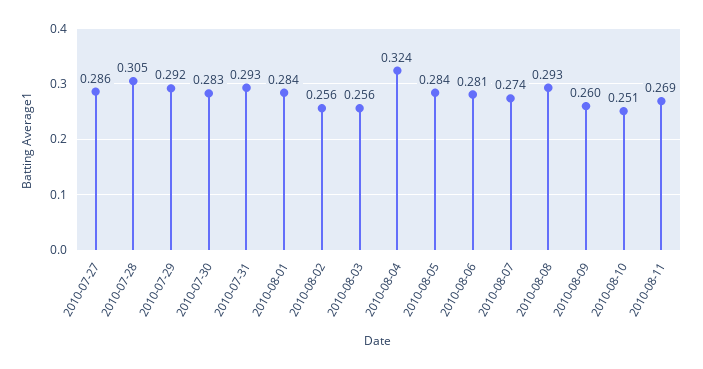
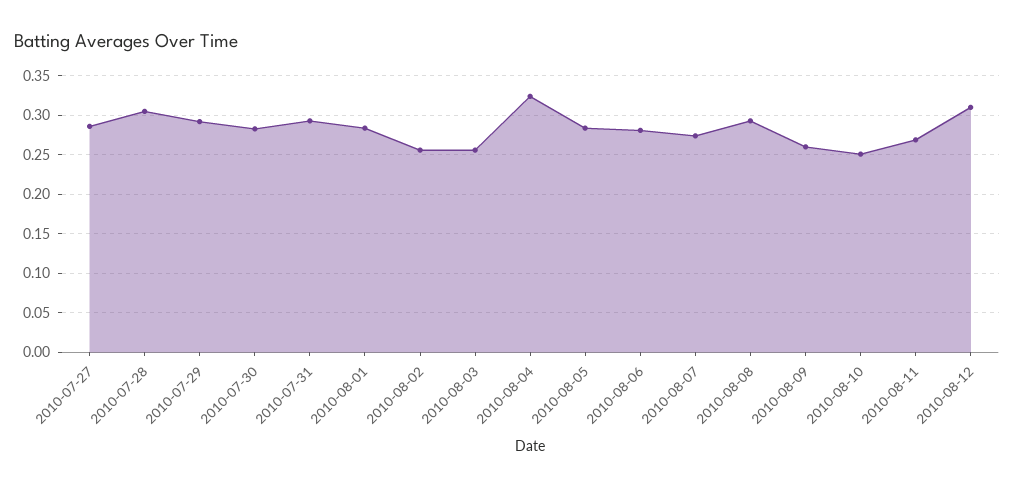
2010-08-12: none -> 0.31

